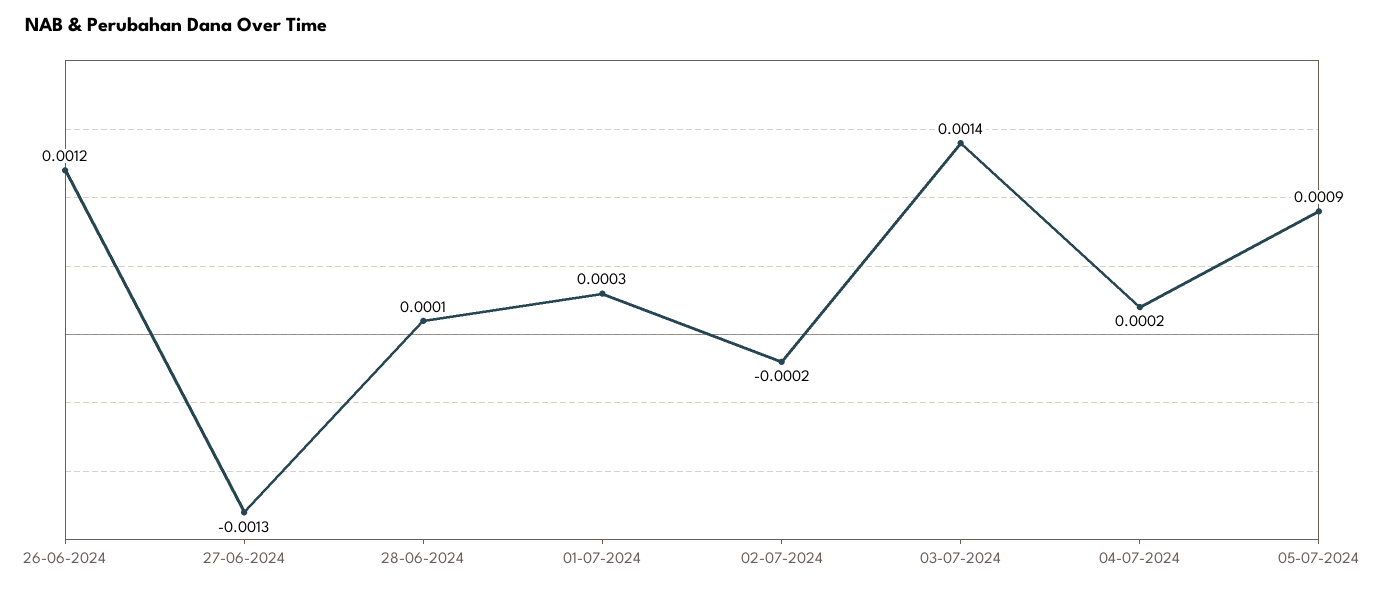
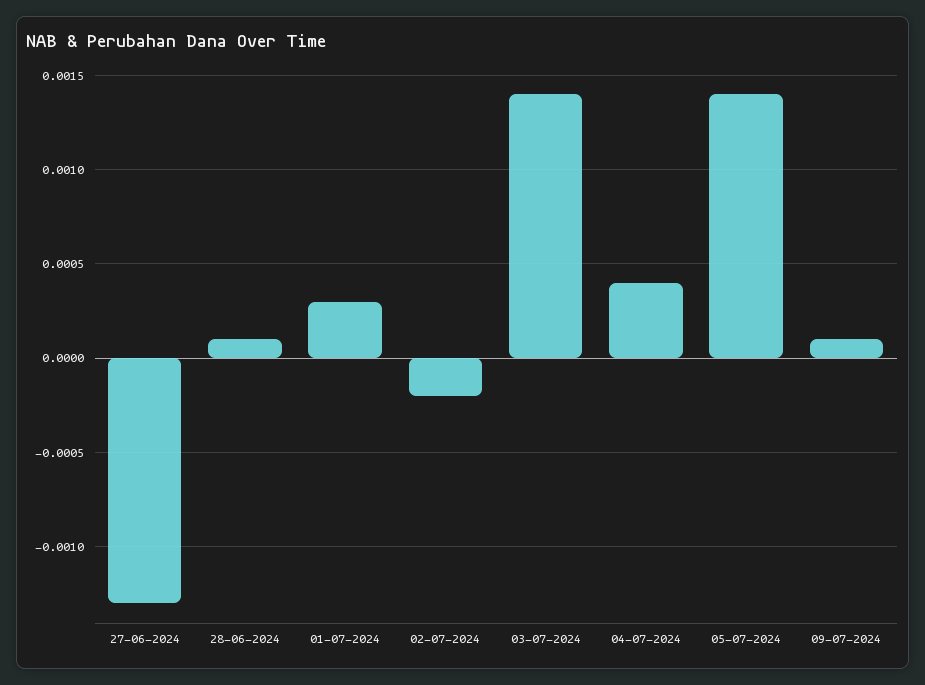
26-06-2024: 0.0012 -> none
04-07-2024: 0.0002 -> 0.0004
05-07-2024: 0.0009 -> 0.0014
09-07-2024: none -> 0.0001

